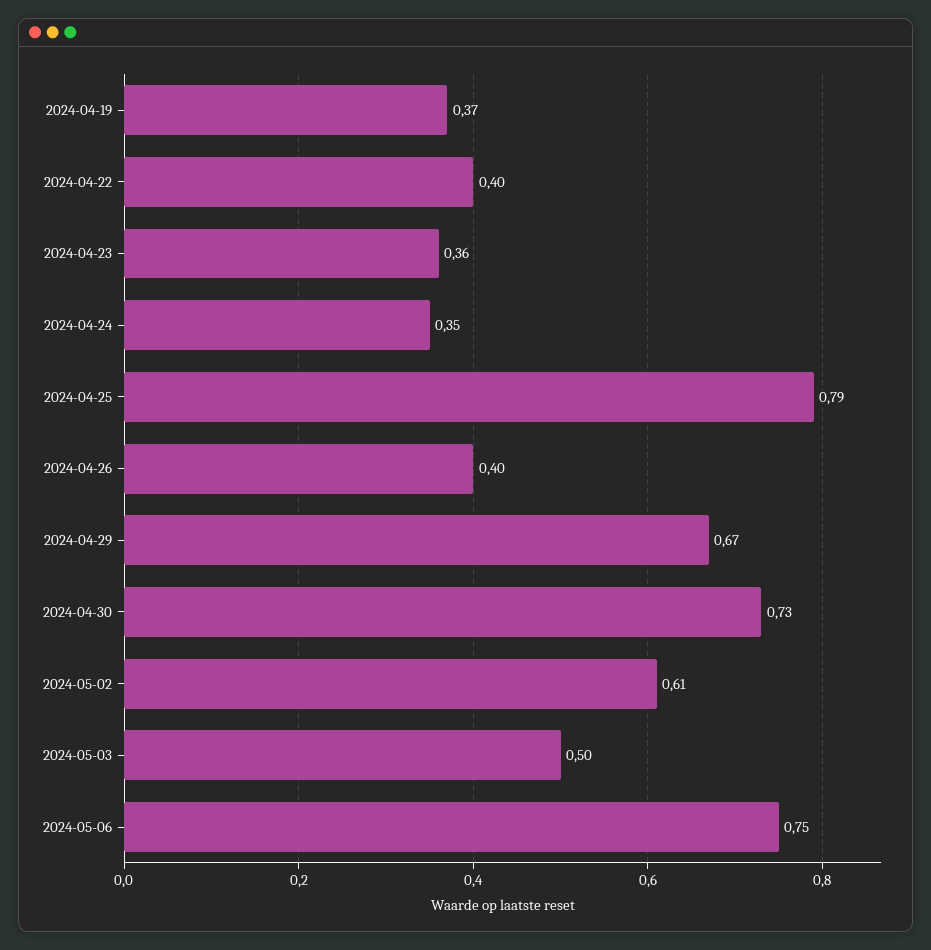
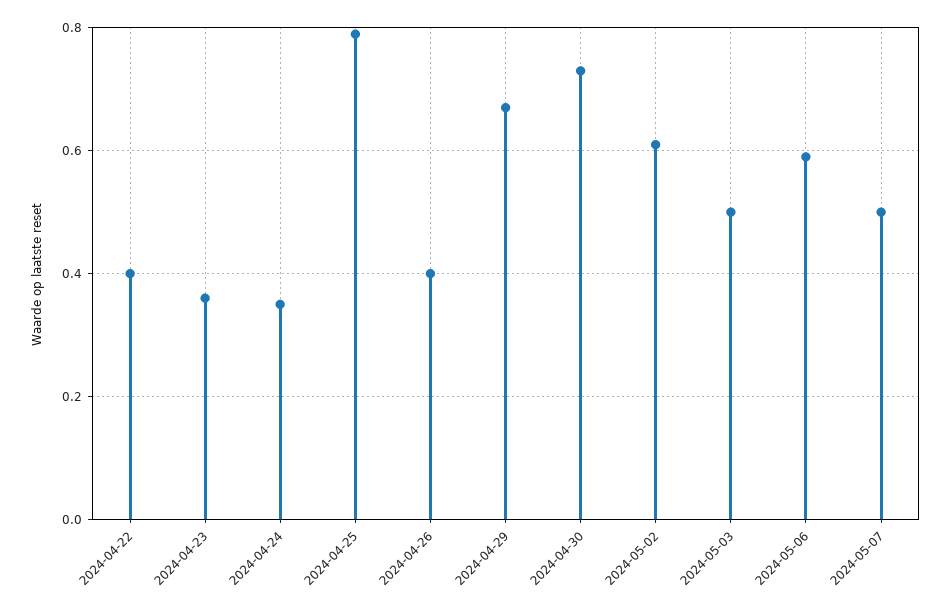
2024-04-19: 0.37 -> none
2024-05-06: 0.75 -> 0.6
2024-05-07: none -> 0.5

